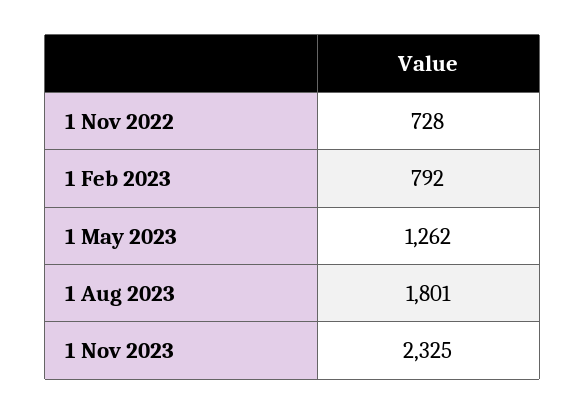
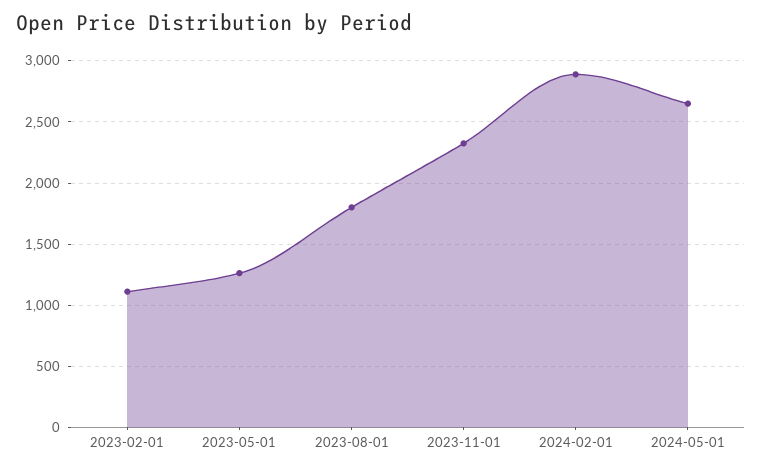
1 Nov 2022: 728 -> none
1 Feb 2023: 792 -> 1100
2024-02-01: none -> 2900
2024-05-01: none -> 2650

